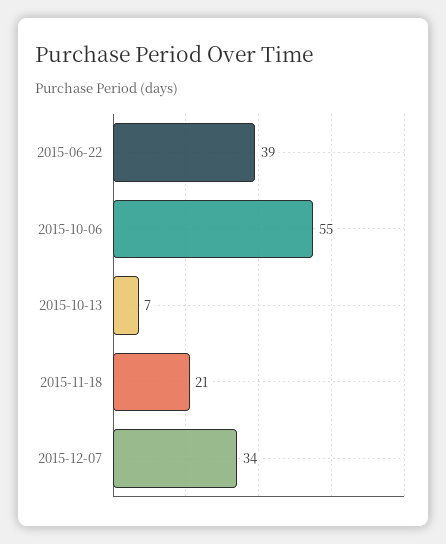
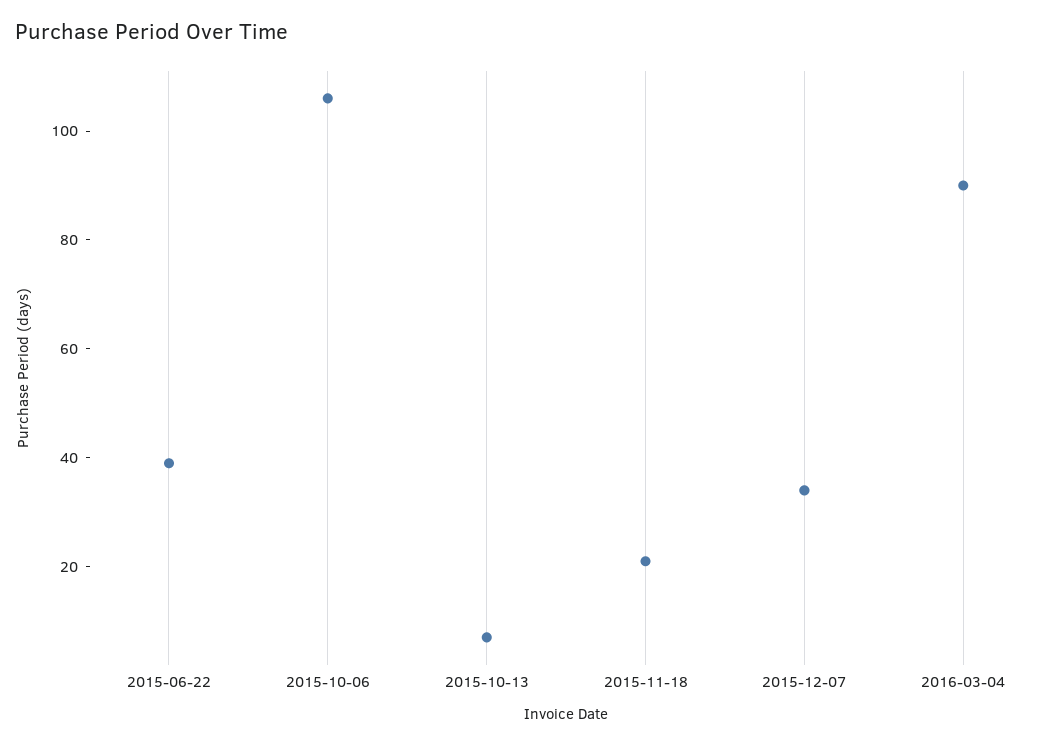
2015-10-06: 55 -> 105
2016-03-04: none -> 90

